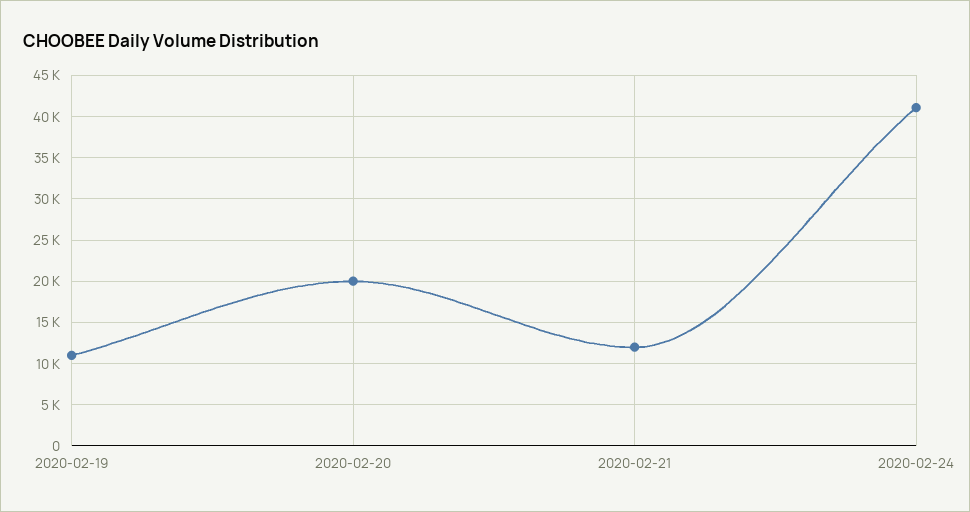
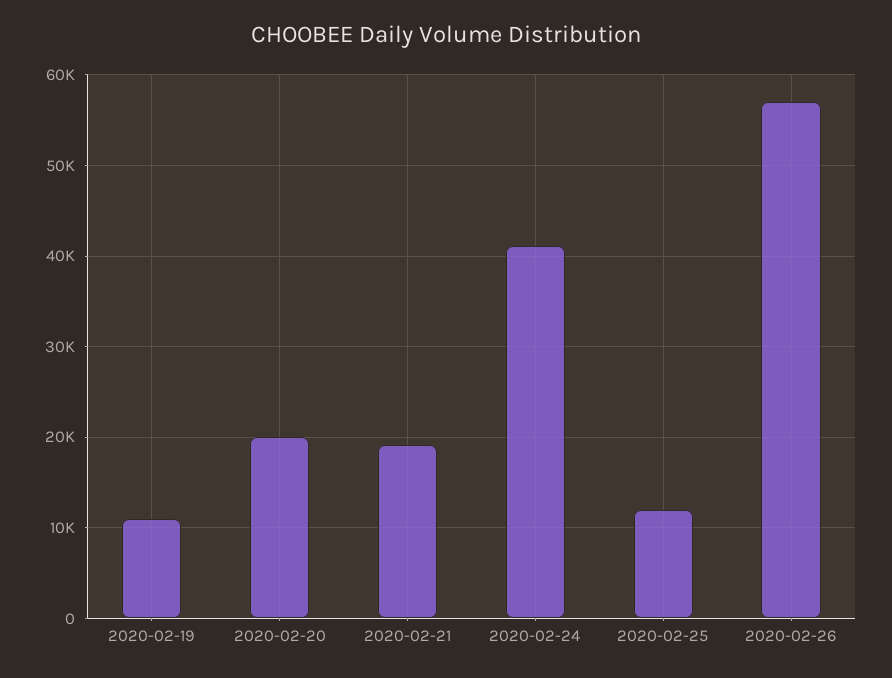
2020-02-21: 12000 -> 19000
2020-02-25: none -> 12000
2020-02-26: none -> 57000

